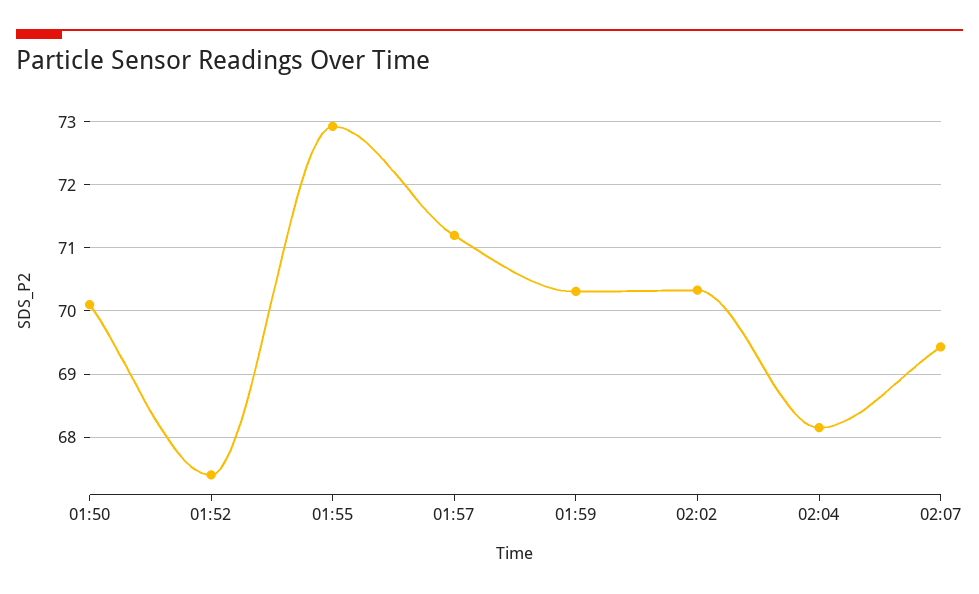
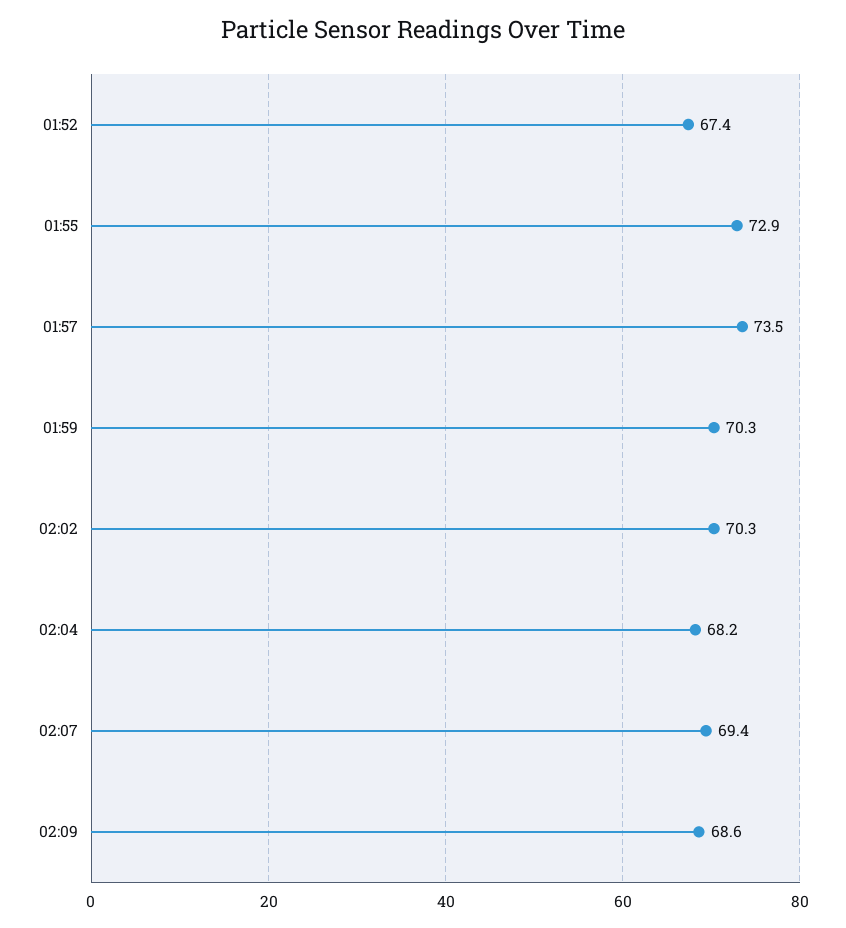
01:50: 70.1 -> none
01:57: 71.2 -> 73.5
02:09: none -> 68.6

